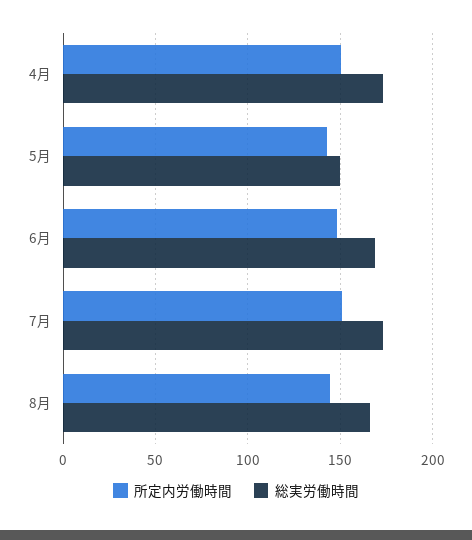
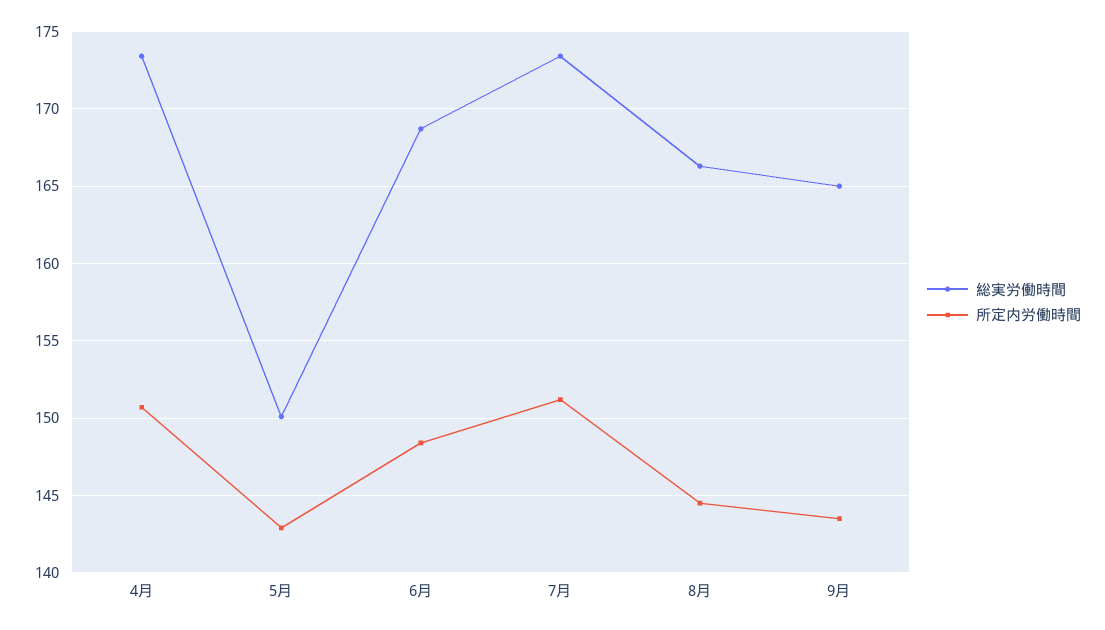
総実労働時間, 9月: none -> 165
所定内労働時間, 9月: none -> 143.5

